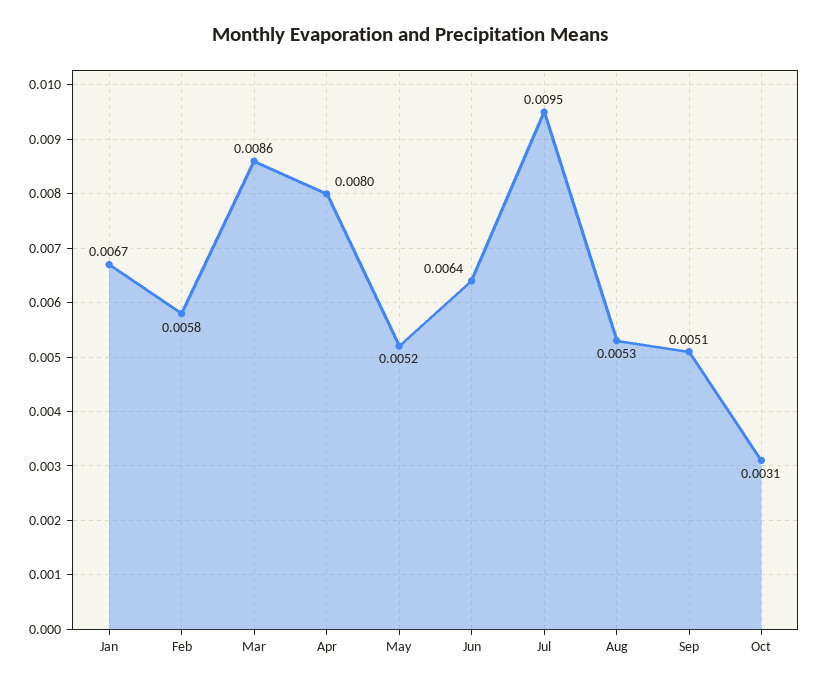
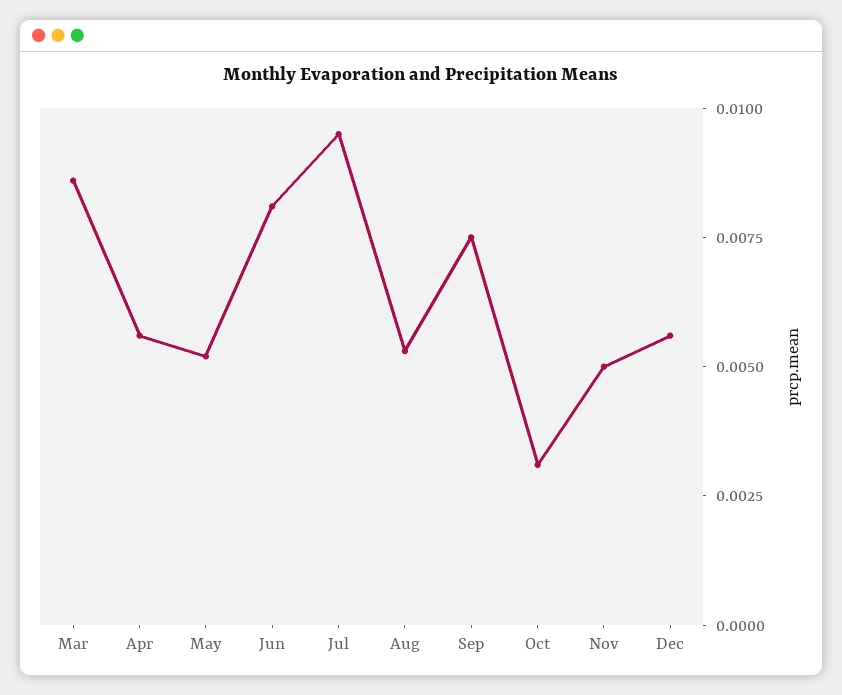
Jan: 0.0067 -> none
Feb: 0.0058 -> none
Apr: 0.008 -> 0.0055
Jun: 0.0064 -> 0.008
Sep: 0.0051 -> 0.0075
Nov: none -> 0.005
Dec: none -> 0.0055

